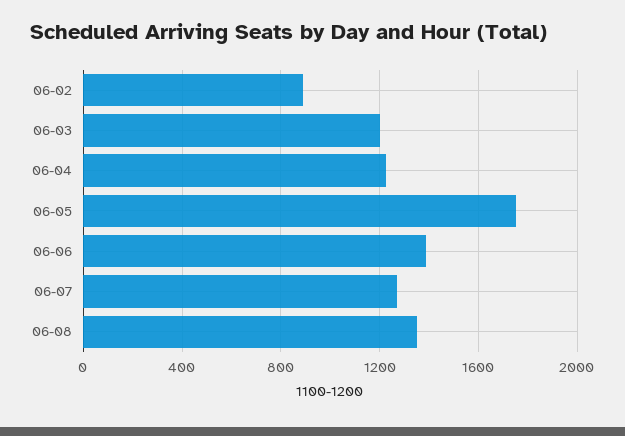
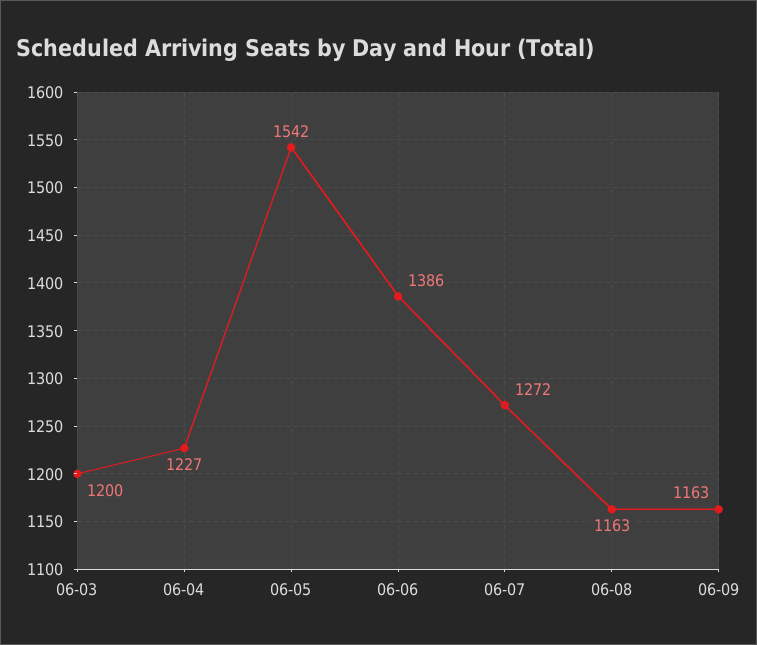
06-02: 900 -> none
06-05: 1750 -> 1542
06-08: 1350 -> 1163
06-09: none -> 1163

